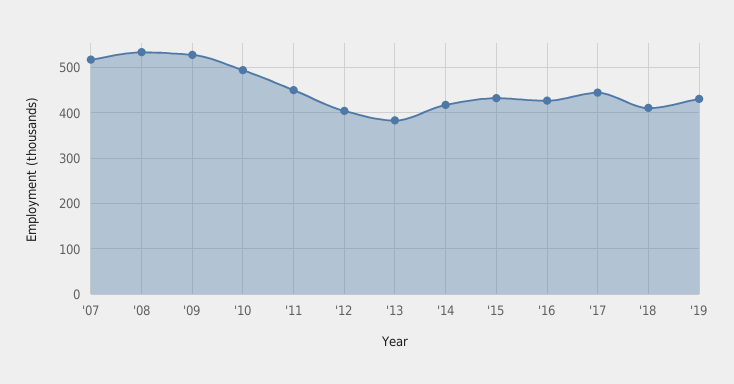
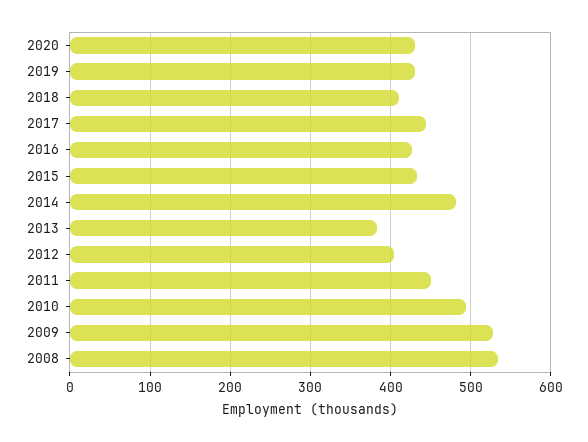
'07: 520 -> none
'14: 420 -> 480
2020: none -> 430

